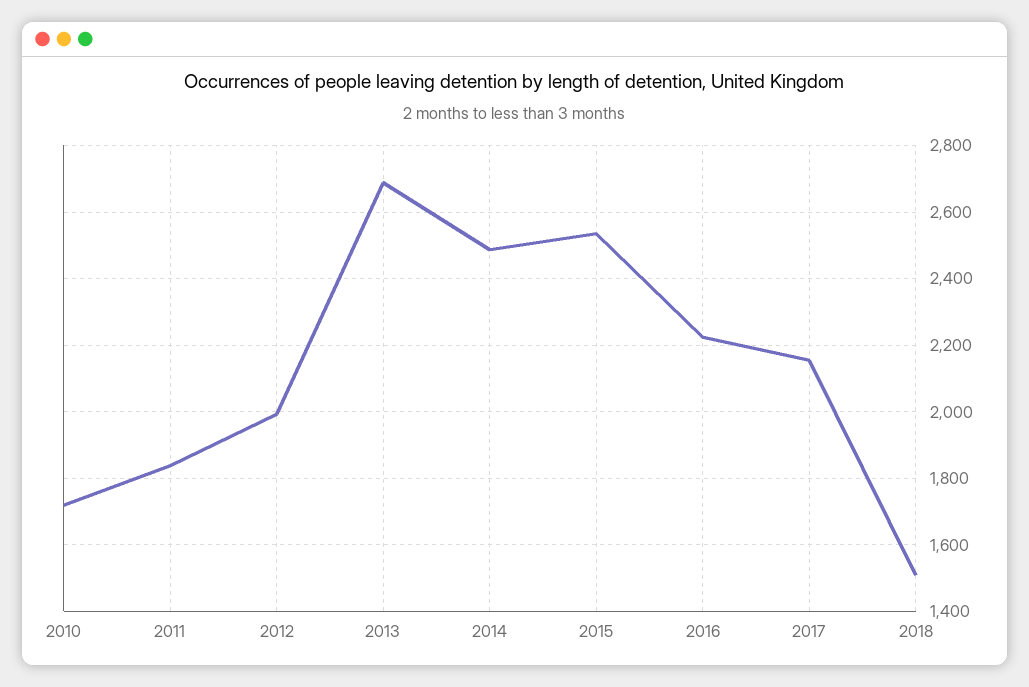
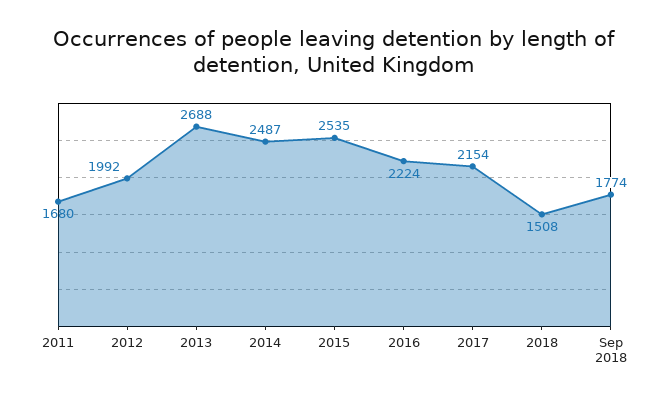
2010: 1720 -> none
2011: 1840 -> 1680
Sep 2018: none -> 1774

